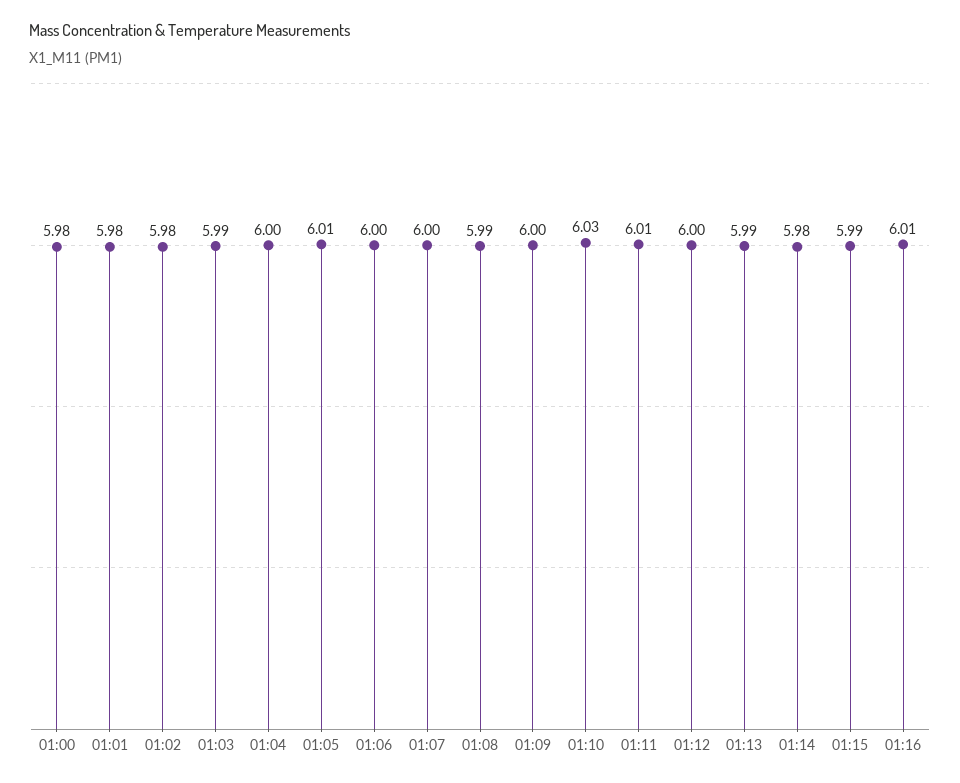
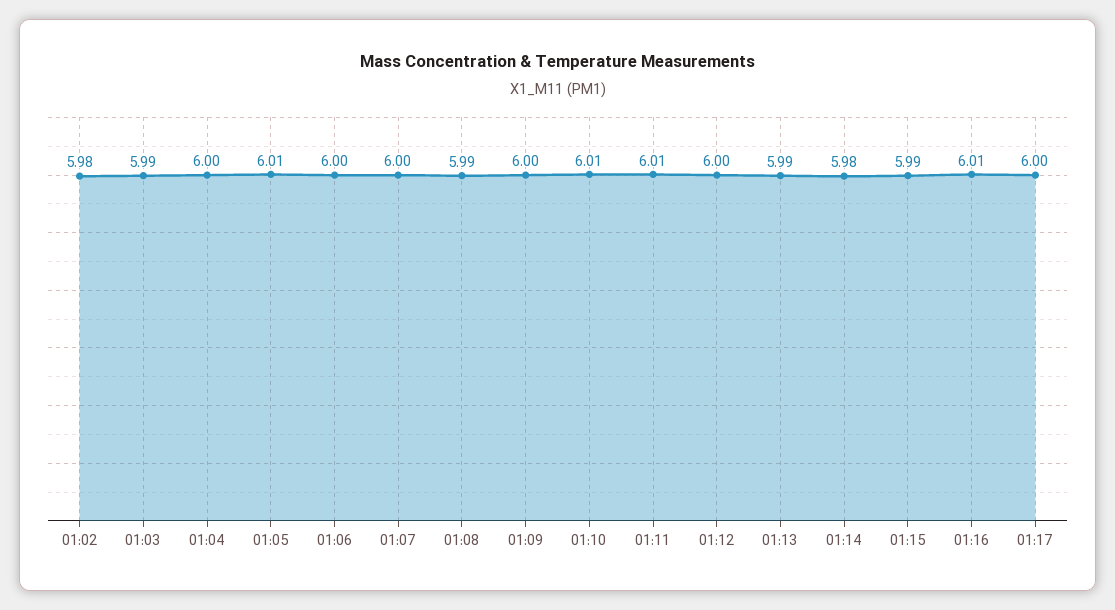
01:00: 5.98 -> none
01:01: 5.98 -> none
01:10: 6.03 -> 6.01
01:17: none -> 6

